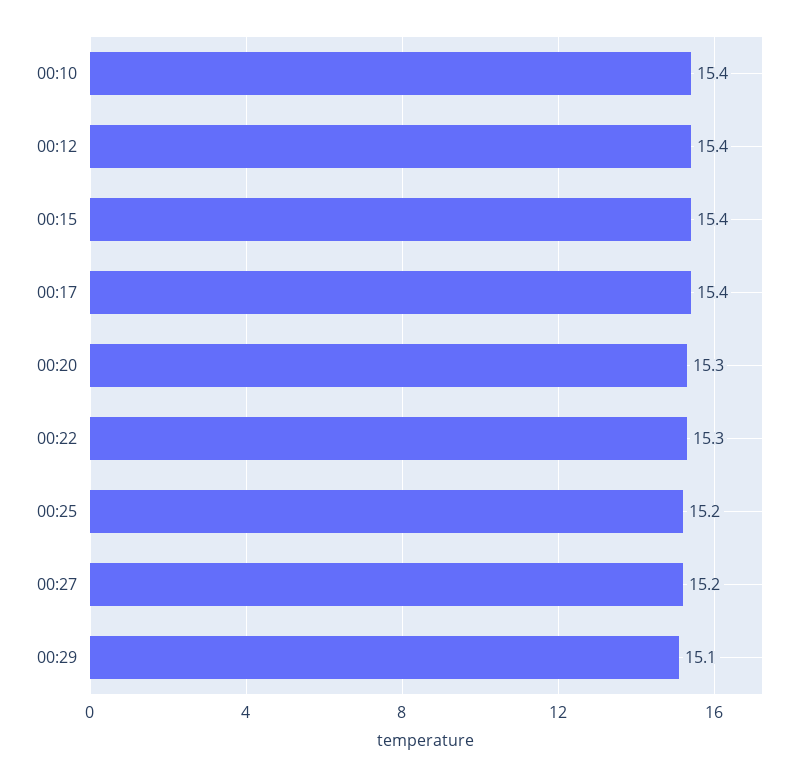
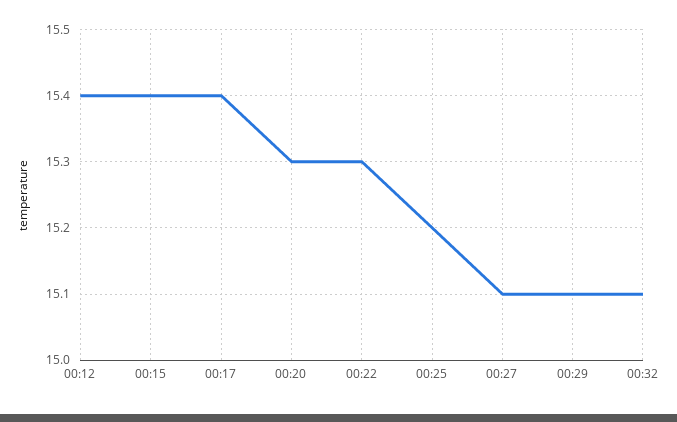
00:10: 15.4 -> none
00:27: 15.2 -> 15.1
00:32: none -> 15.1

